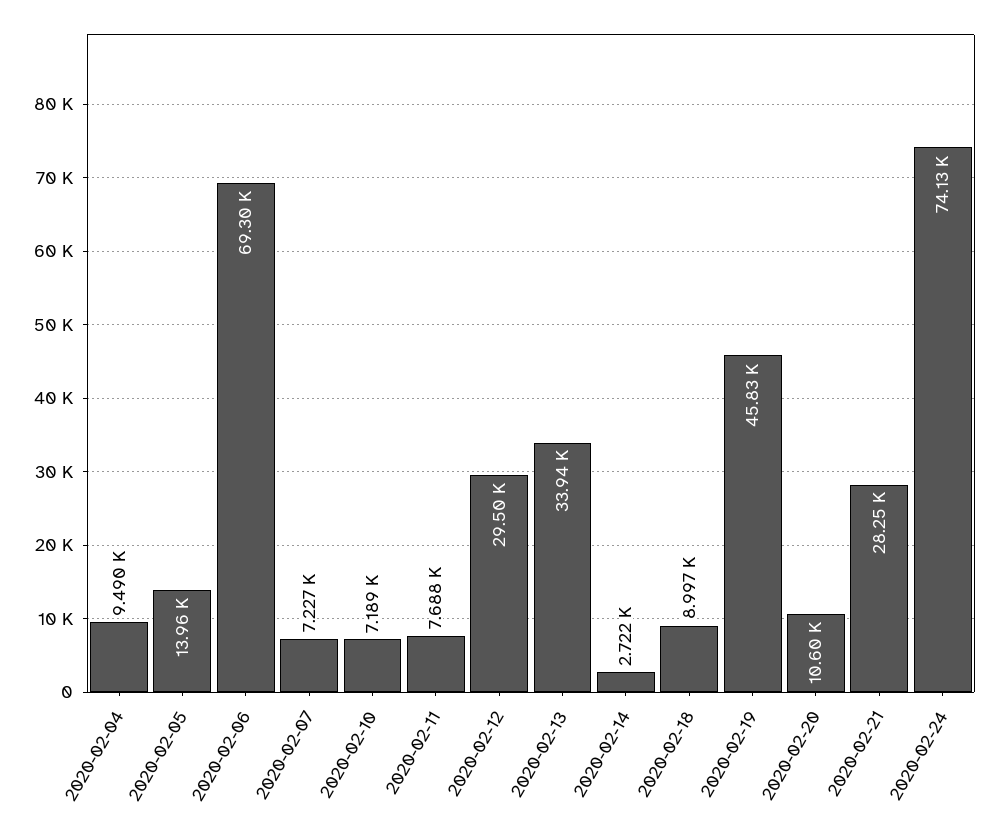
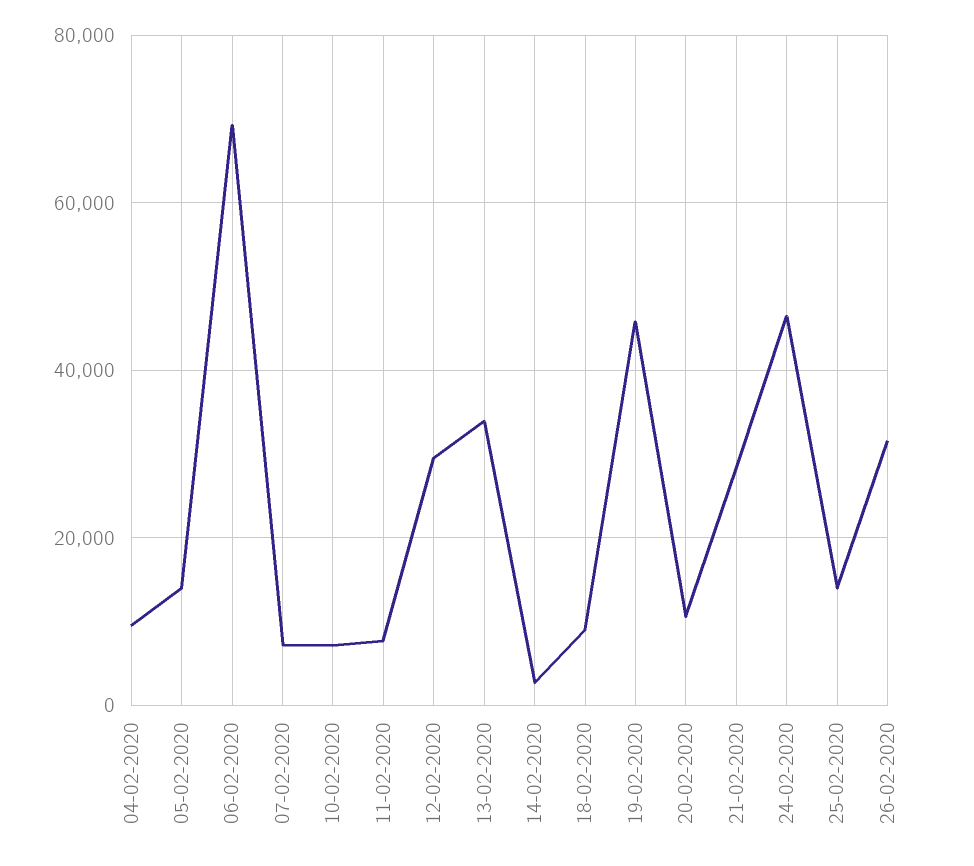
2020-02-24: 74130 -> 46000
25-02-2020: none -> 14000
26-02-2020: none -> 32000

